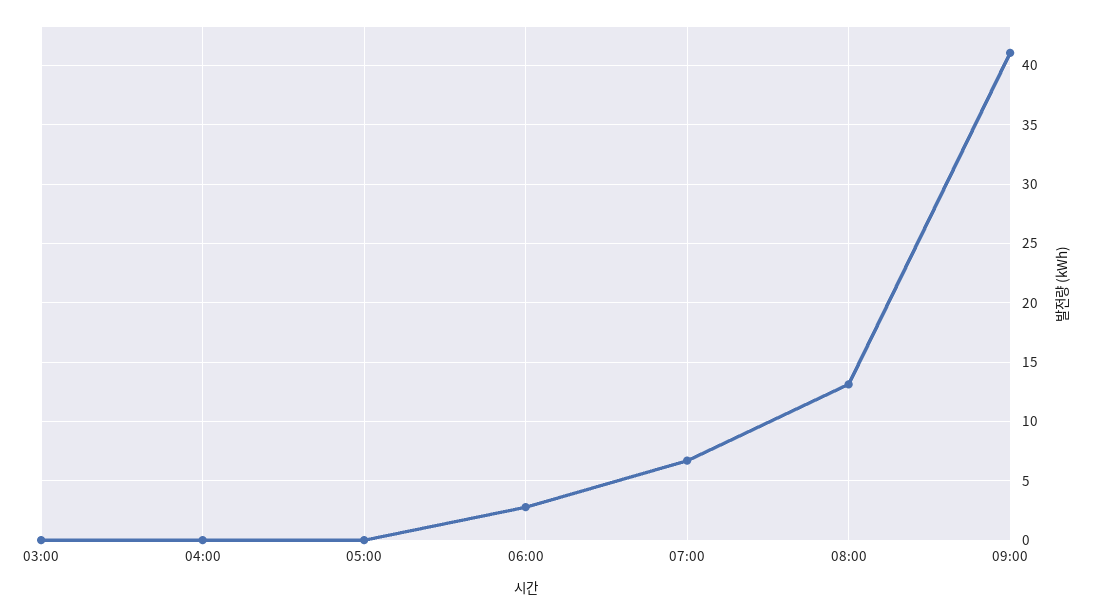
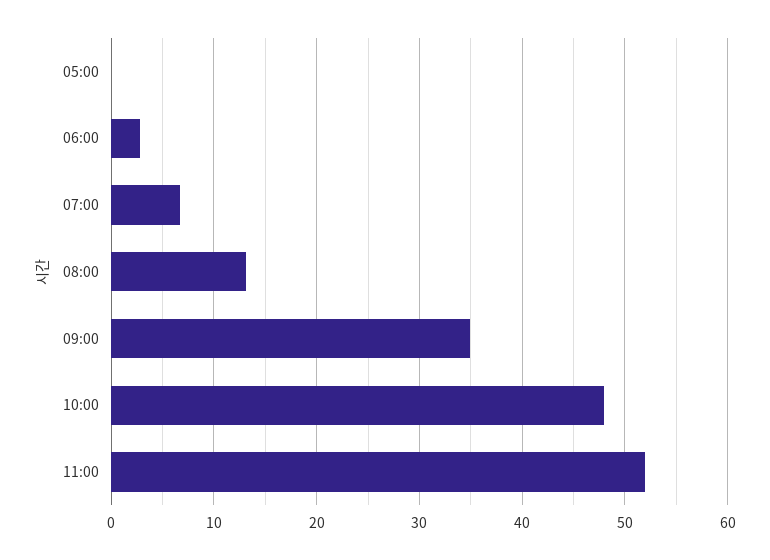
03:00: 0 -> none
04:00: 0 -> none
09:00: 41 -> 35
10:00: none -> 48
11:00: none -> 52

